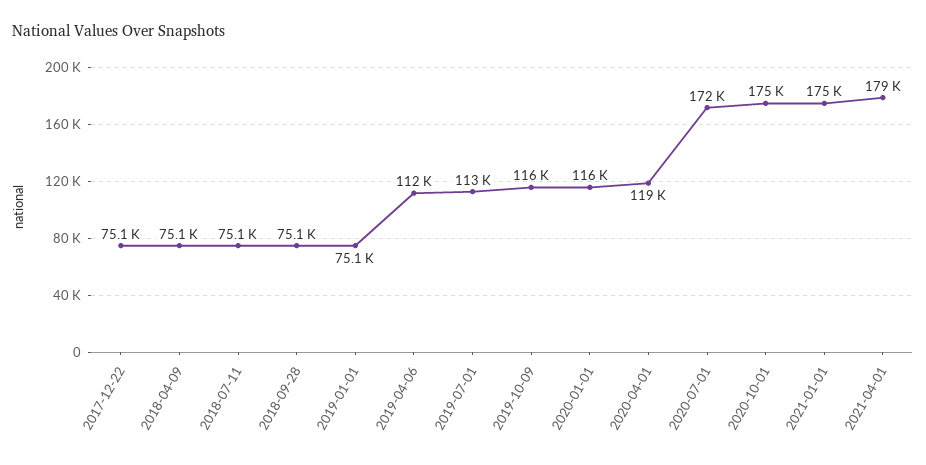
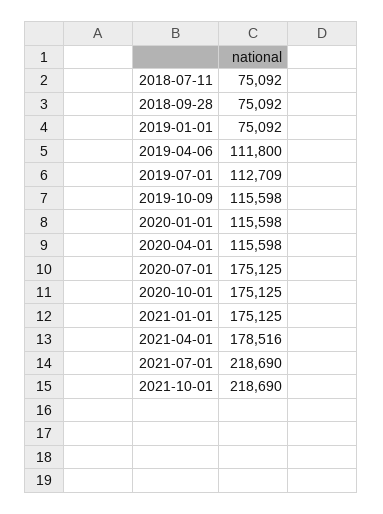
2017-12-22: 75100 -> none
2018-04-09: 75100 -> none
2020-04-01: 119000 -> 115598
2020-07-01: 172000 -> 175125
2021-07-01: none -> 218690
2021-10-01: none -> 218690

